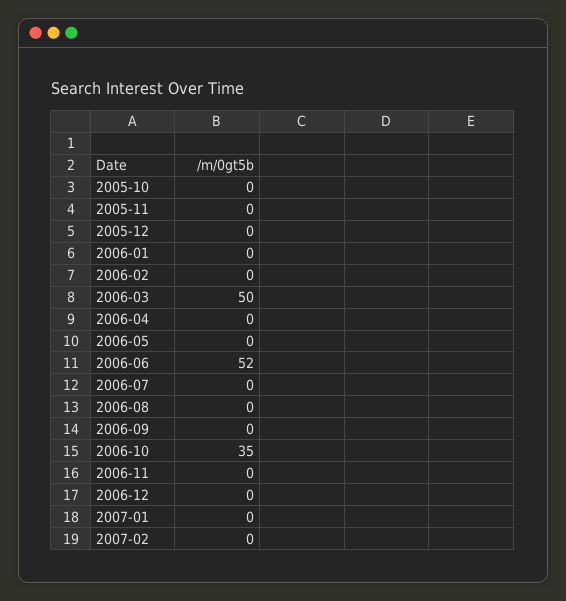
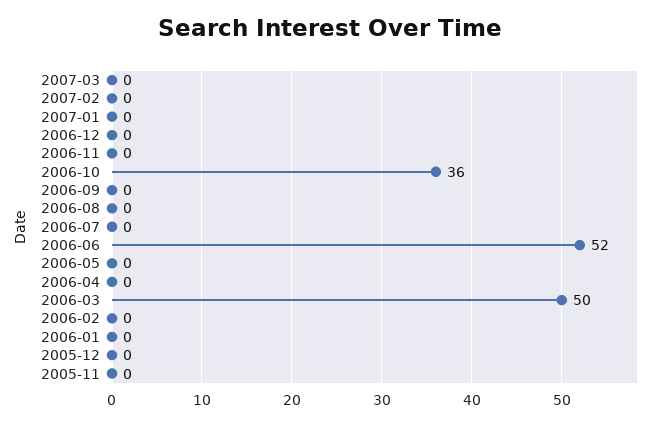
2005-10: 0 -> none
2006-10: 35 -> 36
2007-03: none -> 0

